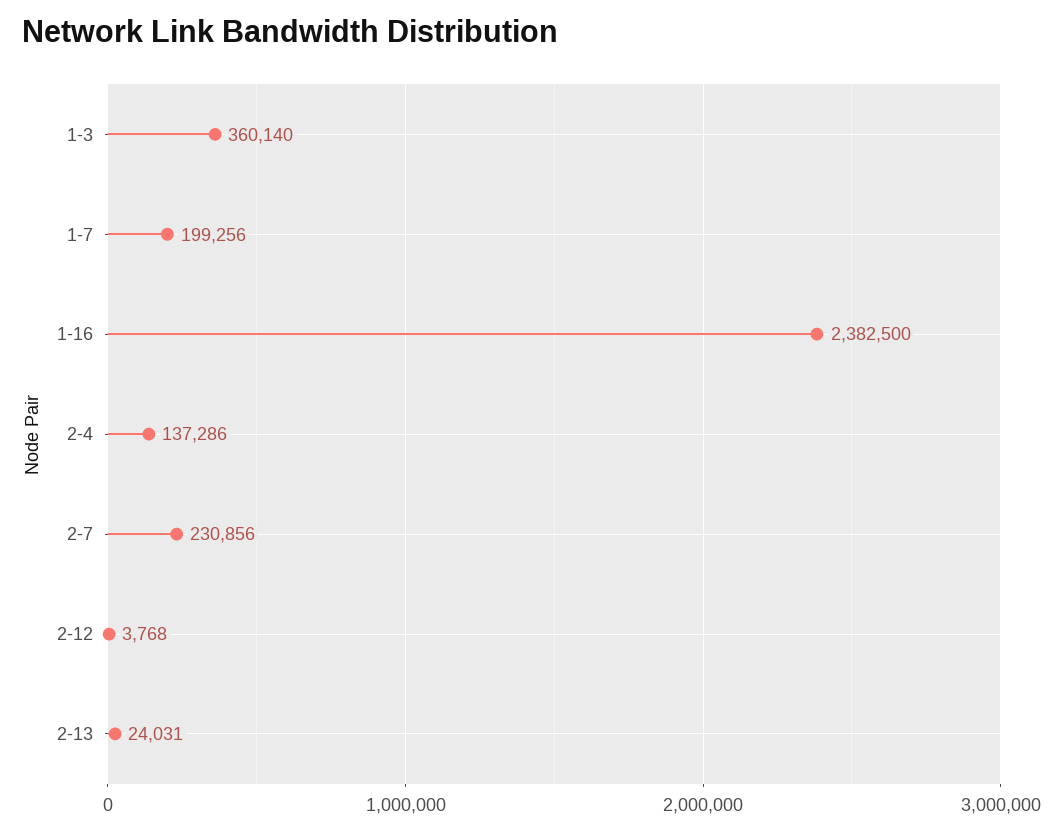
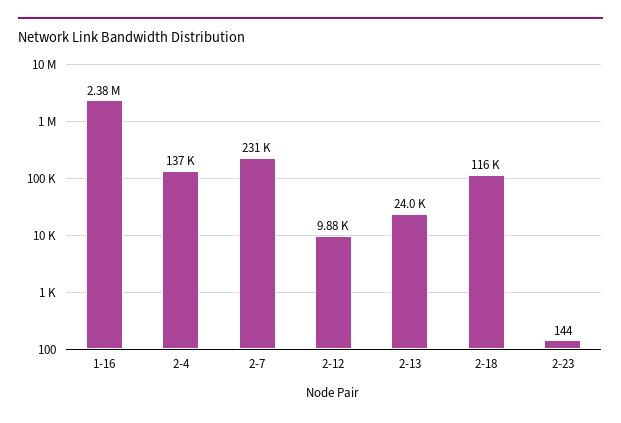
1-3: 360140 -> none
1-7: 199256 -> none
2-12: 3768 -> 9880
2-18: none -> 116000
2-23: none -> 144

